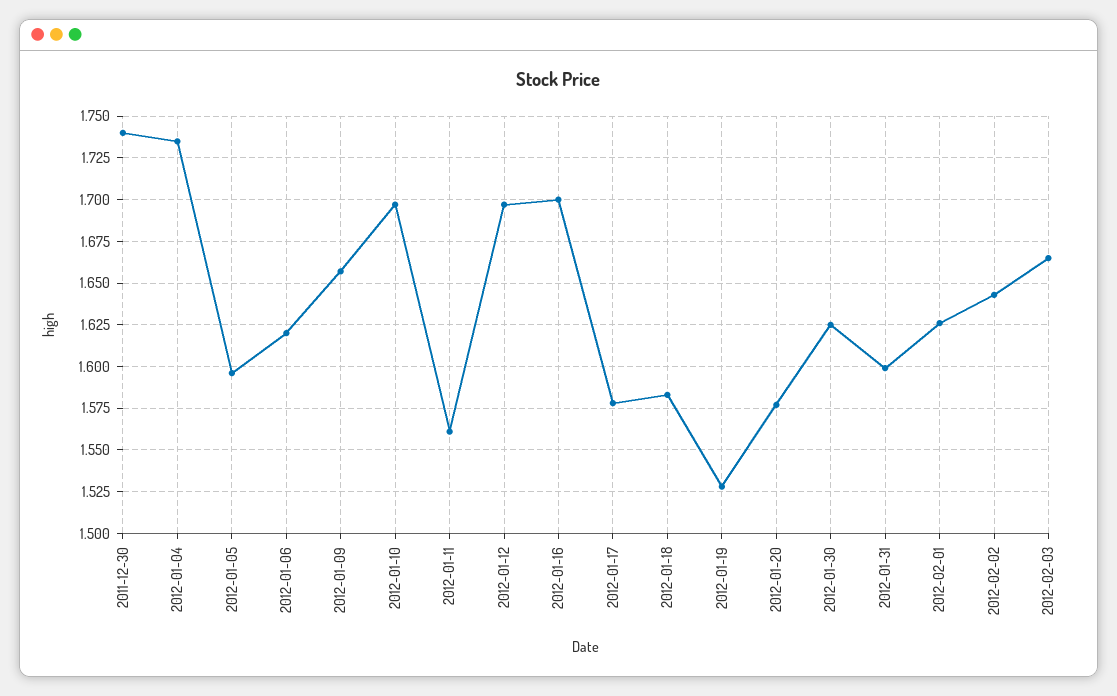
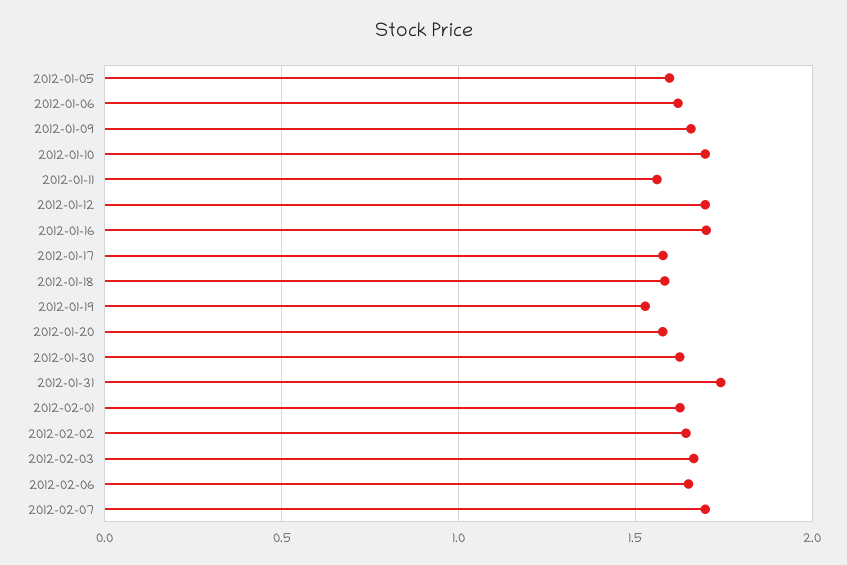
2011-12-30: 1.74 -> none
2012-01-04: 1.735 -> none
2012-01-31: 1.6 -> 1.75
2012-02-06: none -> 1.65
2012-02-07: none -> 1.7

